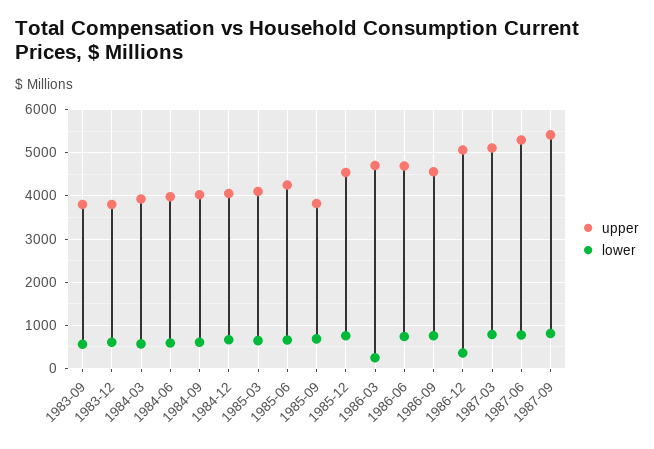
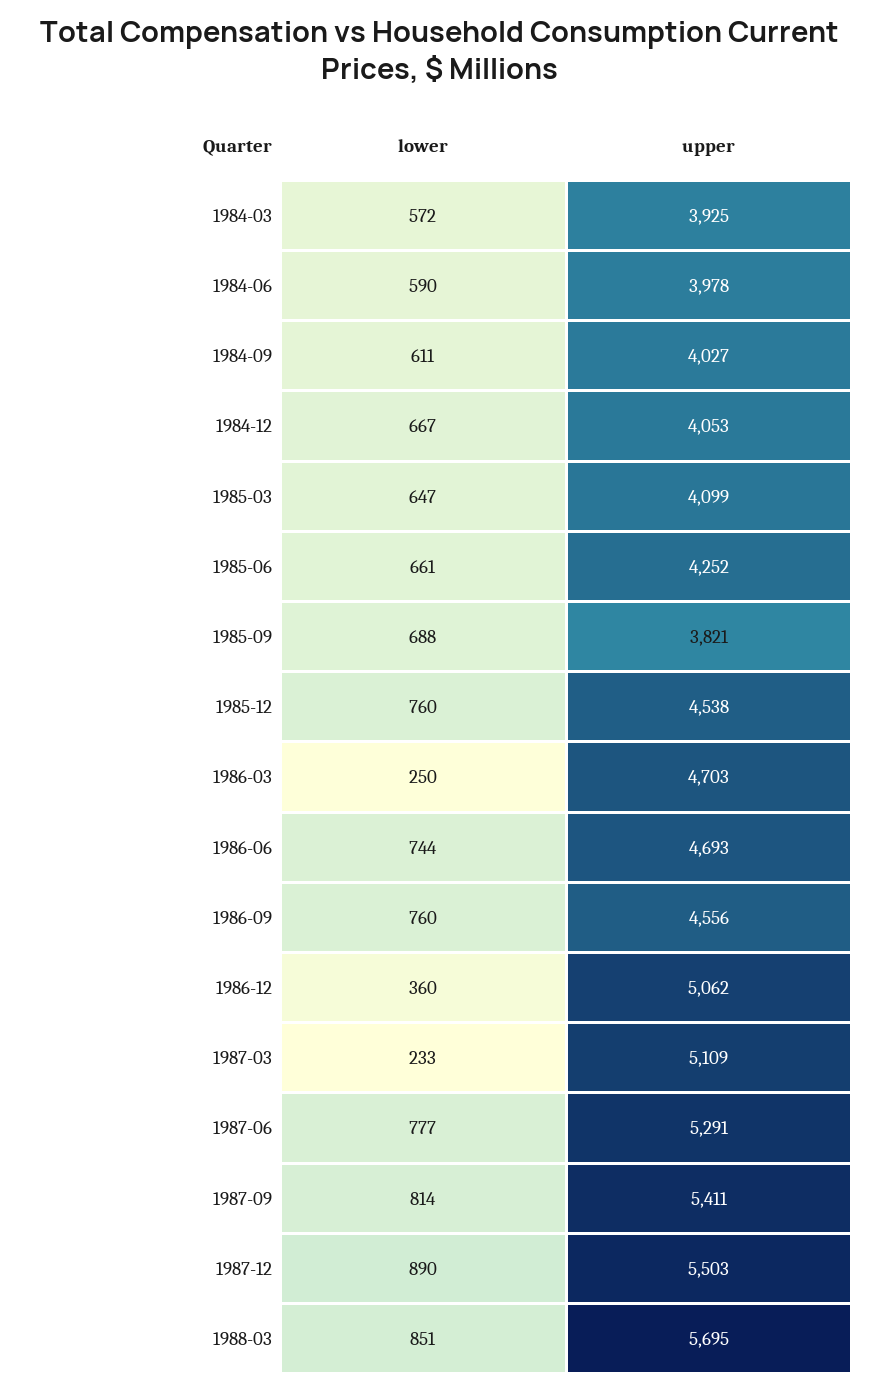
upper, 1983-09: 3800 -> none
lower, 1983-09: 600 -> none
upper, 1983-12: 3800 -> none
lower, 1983-12: 600 -> none
lower, 1987-03: 800 -> 233
lower, 1987-12: none -> 890
upper, 1987-12: none -> 5503
lower, 1988-03: none -> 851
upper, 1988-03: none -> 5695

